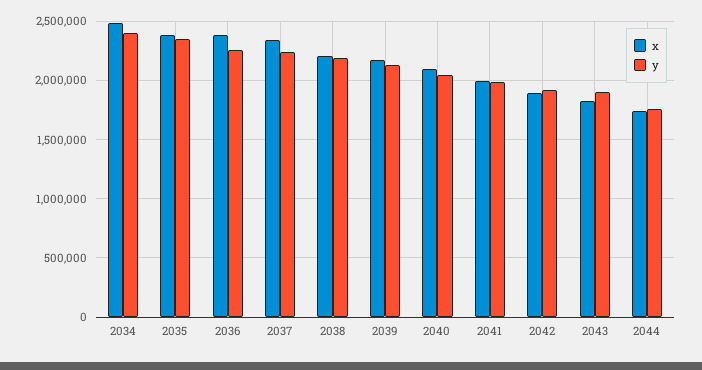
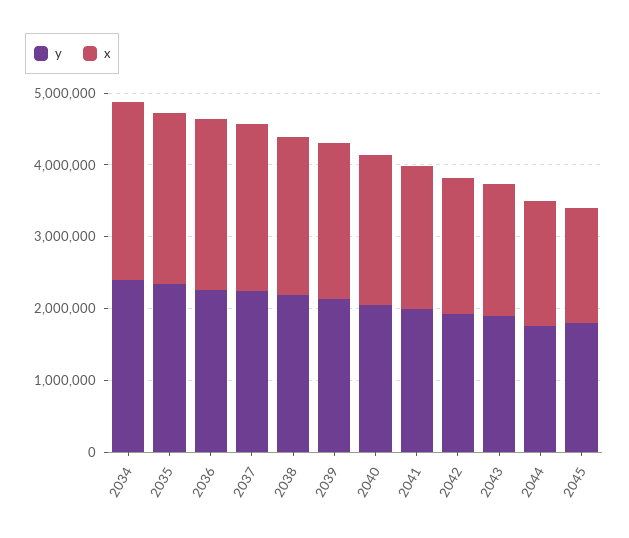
y, 2045: none -> 1800000
x, 2045: none -> 1600000

